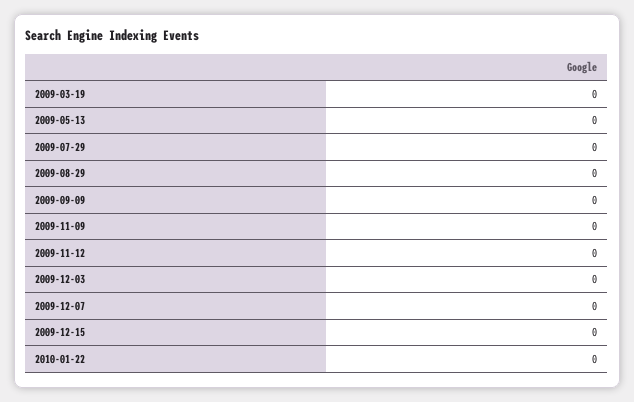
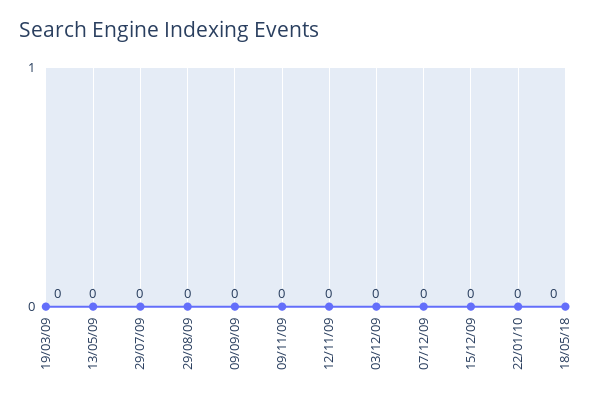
18/05/18: none -> 0

